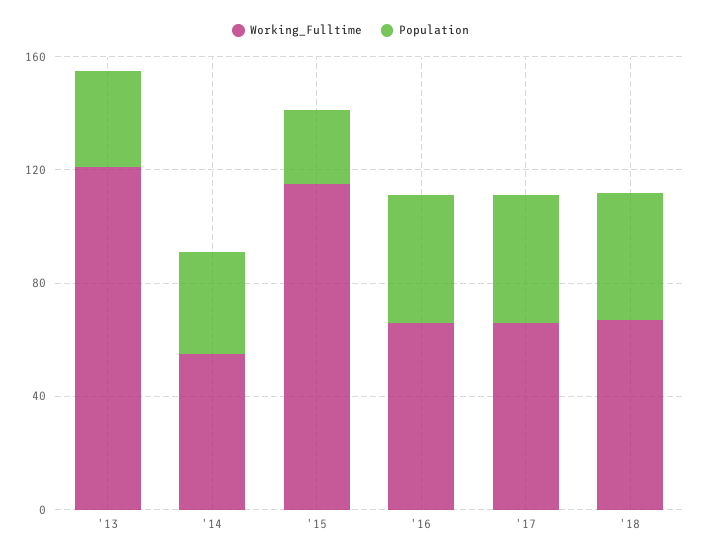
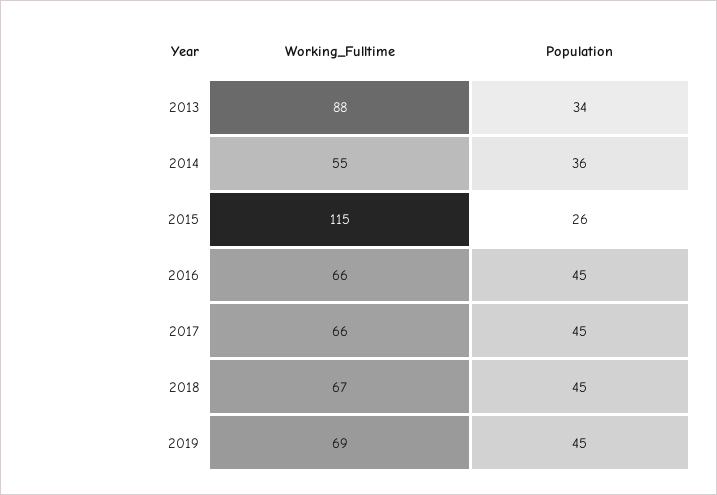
Working_Fulltime, '13: 120 -> 88
Working_Fulltime, 2019: none -> 69
Population, 2019: none -> 45

